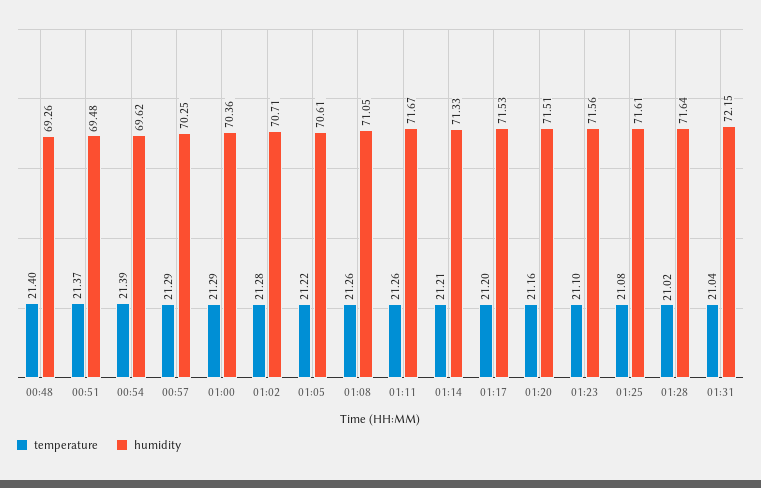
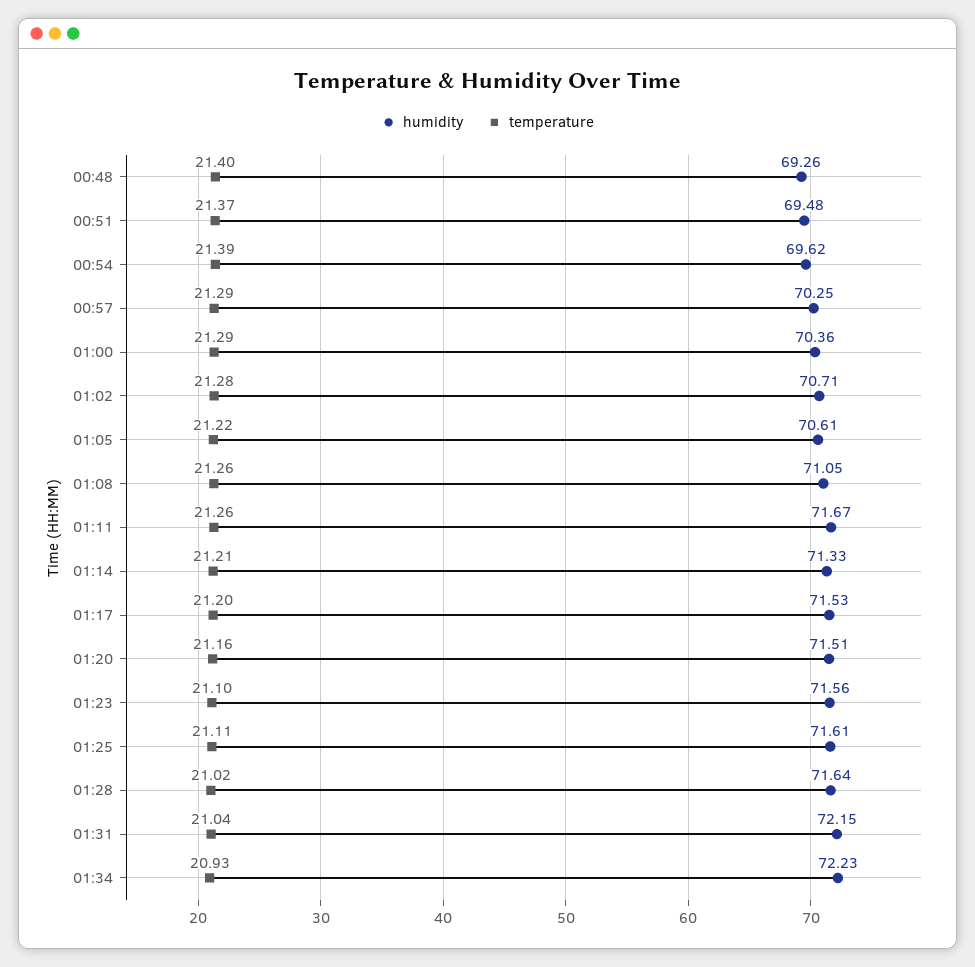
temperature, 01:25: 21.08 -> 21.11
humidity, 01:34: none -> 72.23
temperature, 01:34: none -> 20.93

